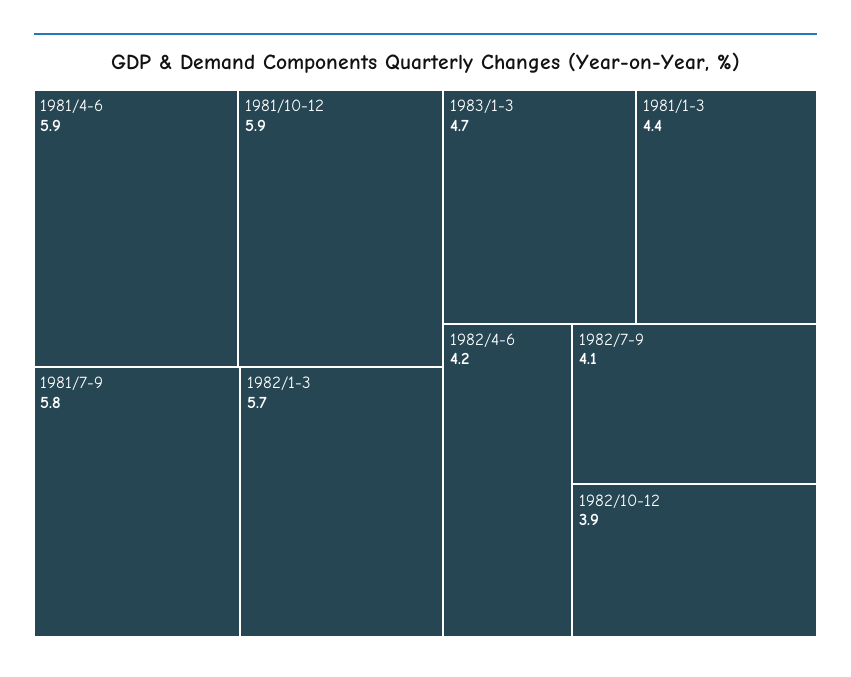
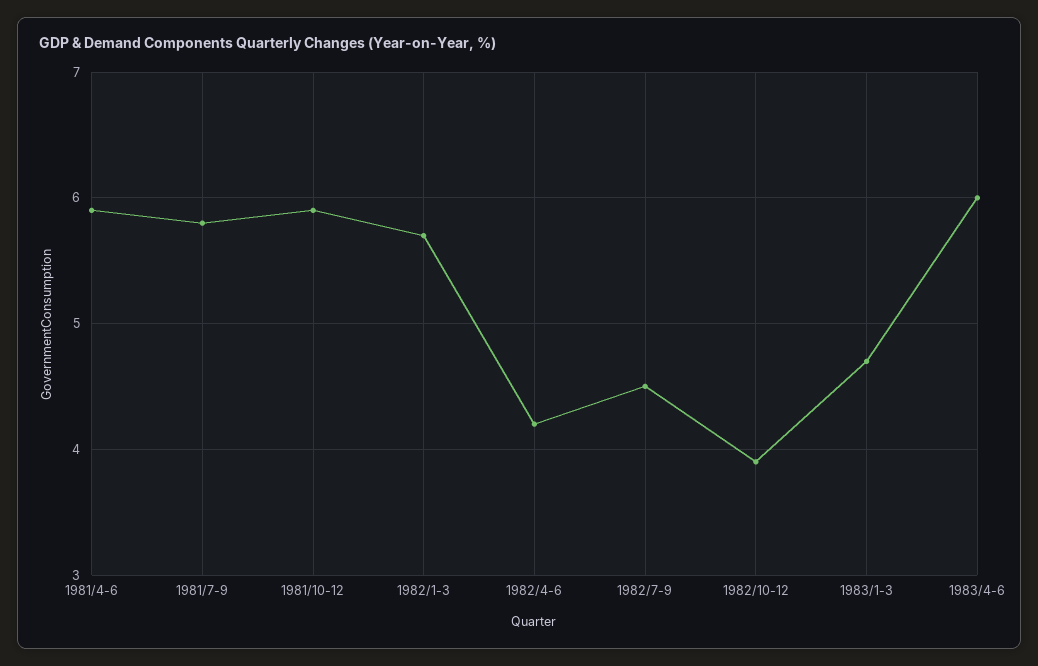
1981/1-3: 4.4 -> none
1982/7-9: 4.1 -> 4.5
1983/4-6: none -> 6

